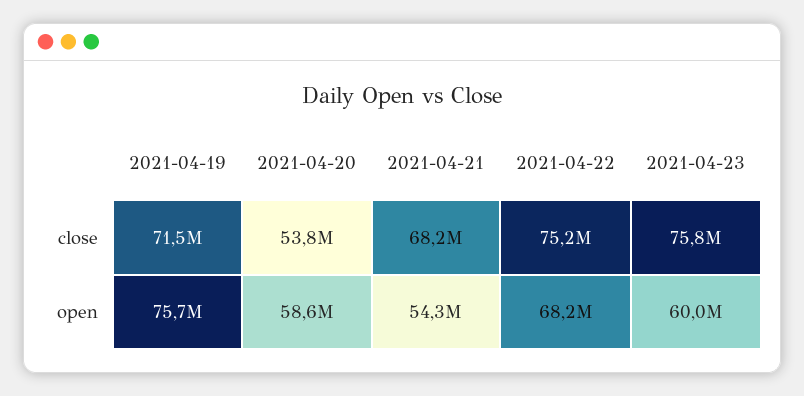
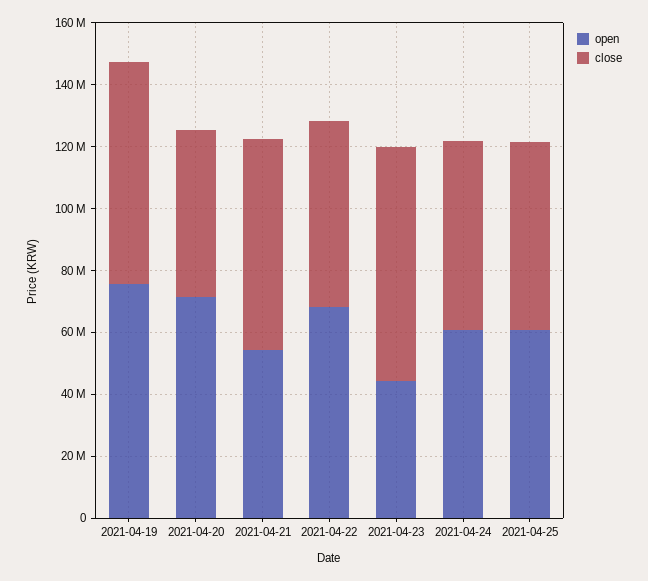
close, 2021-04-22: 75200000 -> 60000000
open, 2021-04-20: 58600000 -> 70000000
open, 2021-04-23: 60000000 -> 45000000
open, 2021-04-24: none -> 60000000
close, 2021-04-24: none -> 60000000
open, 2021-04-25: none -> 60000000
close, 2021-04-25: none -> 60000000

